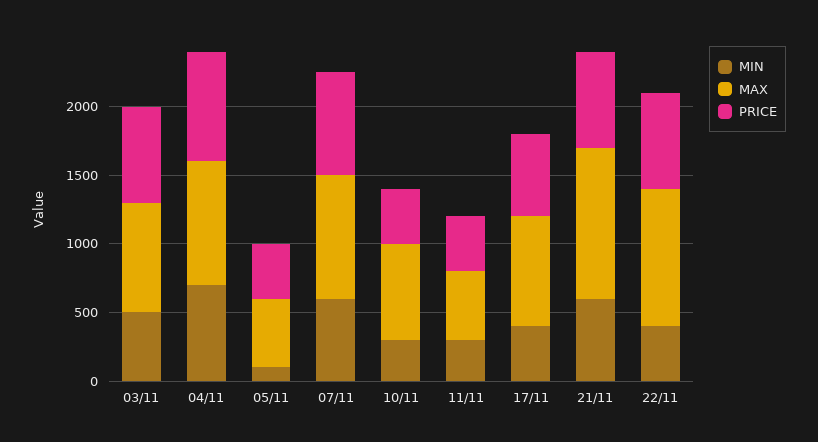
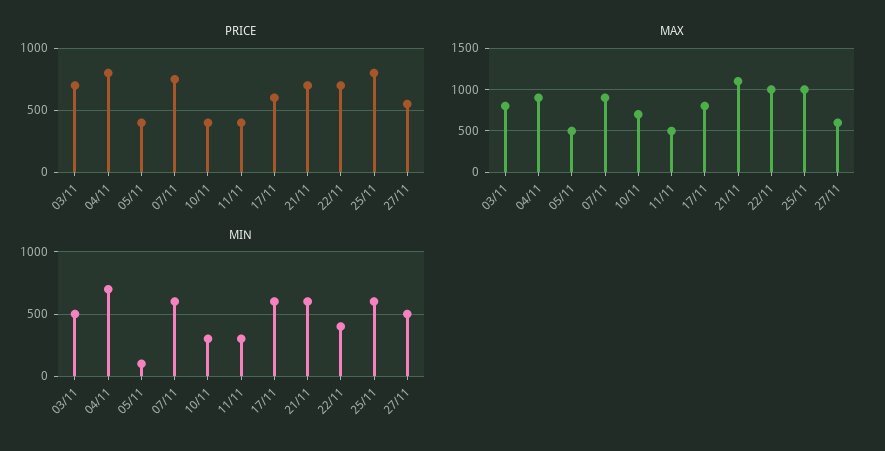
MIN, 17/11: 400 -> 600
PRICE, 25/11: none -> 800
PRICE, 27/11: none -> 550
MAX, 25/11: none -> 1000
MAX, 27/11: none -> 600
MIN, 25/11: none -> 600
MIN, 27/11: none -> 500

